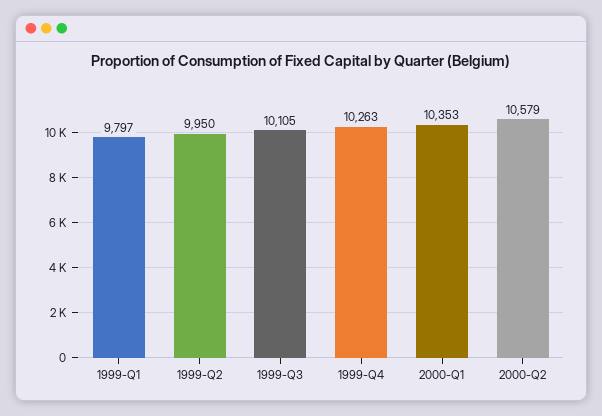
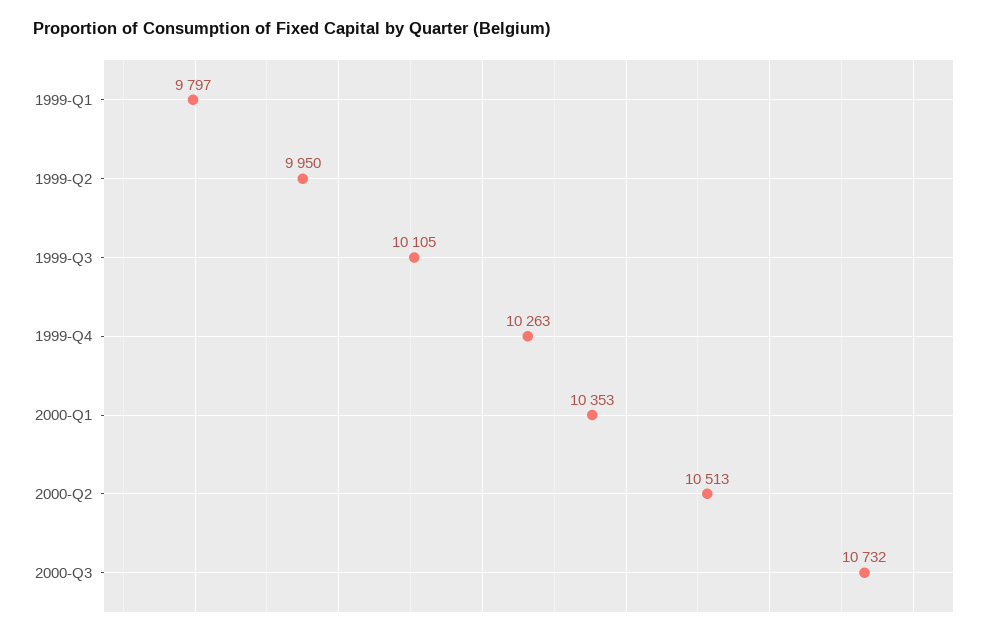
2000-Q2: 10579 -> 10513
2000-Q3: none -> 10732

